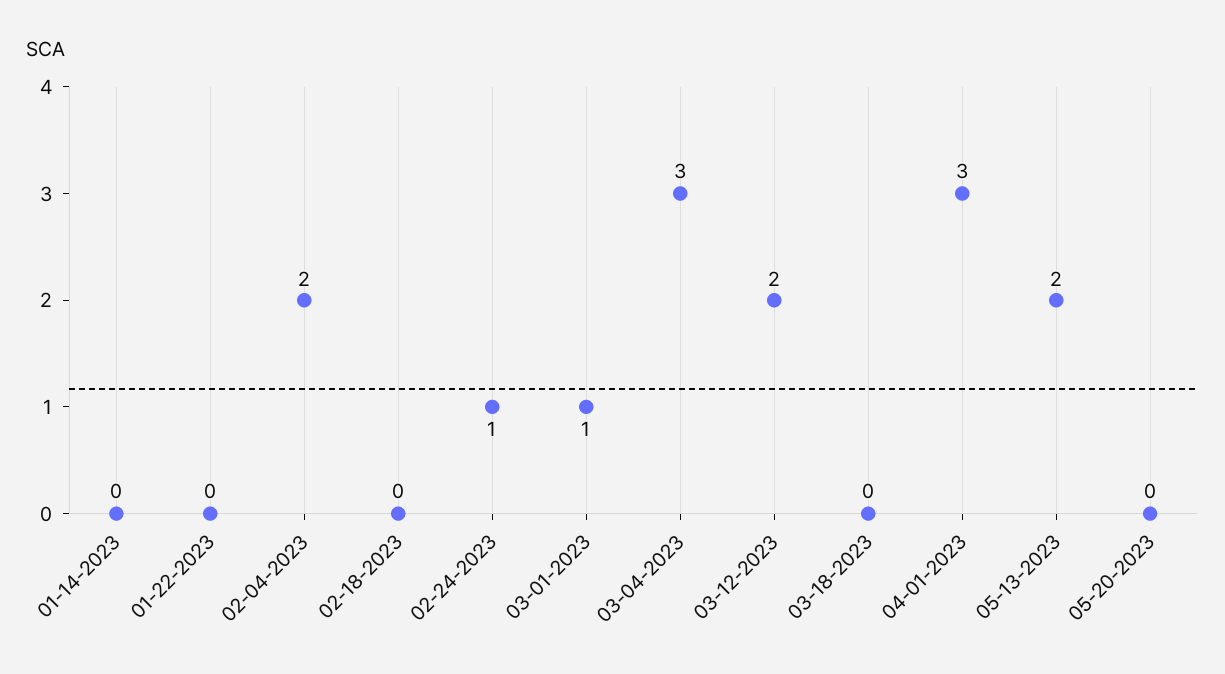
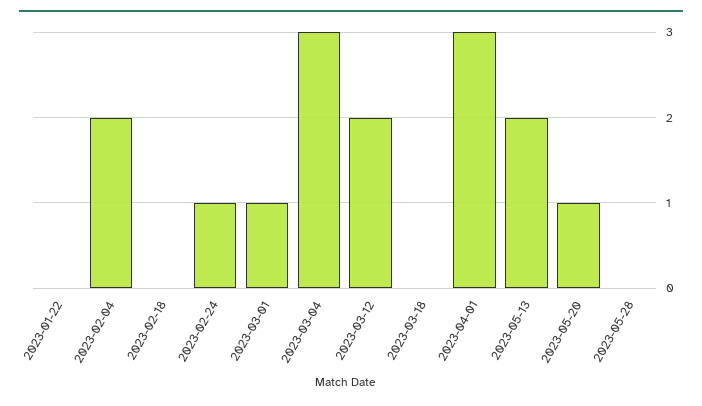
01-14-2023: 0 -> none
05-20-2023: 0 -> 1
2023-05-28: none -> 0

